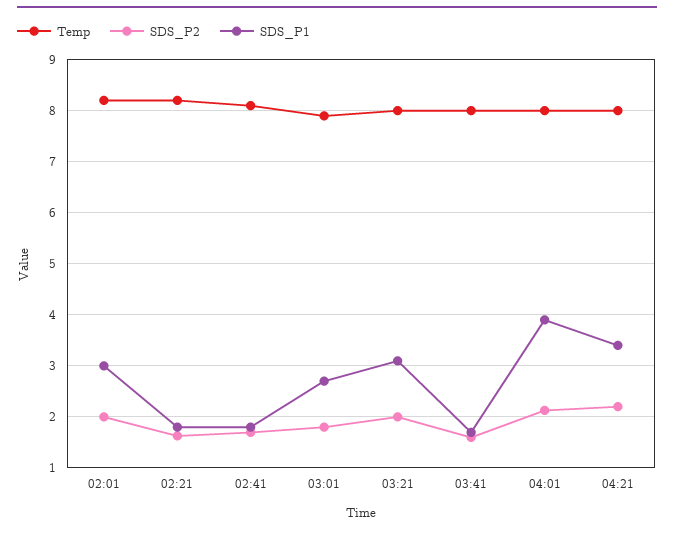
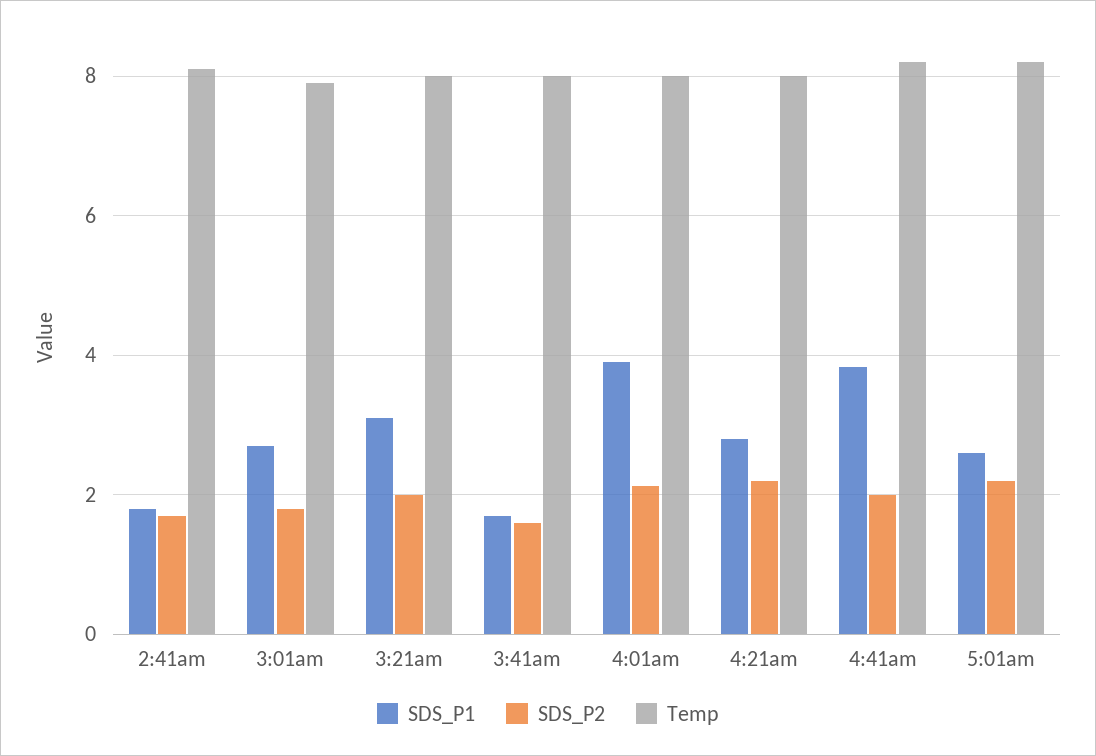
Temp, 02:01: 8.2 -> none
SDS_P2, 02:01: 2 -> none
SDS_P1, 02:01: 3 -> none
Temp, 02:21: 8.2 -> none
SDS_P2, 02:21: 1.6 -> none
SDS_P1, 02:21: 1.8 -> none
SDS_P1, 04:21: 3.4 -> 2.8
SDS_P1, 4:41am: none -> 3.8
SDS_P2, 4:41am: none -> 2
Temp, 4:41am: none -> 8.2
SDS_P1, 5:01am: none -> 2.6
SDS_P2, 5:01am: none -> 2.2
Temp, 5:01am: none -> 8.2

